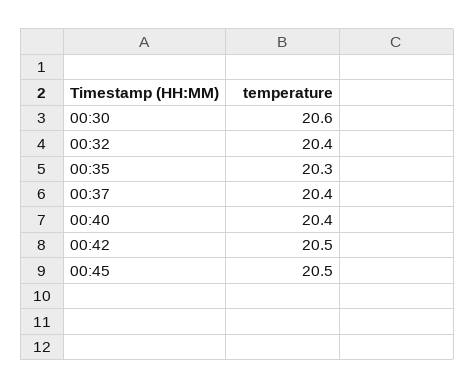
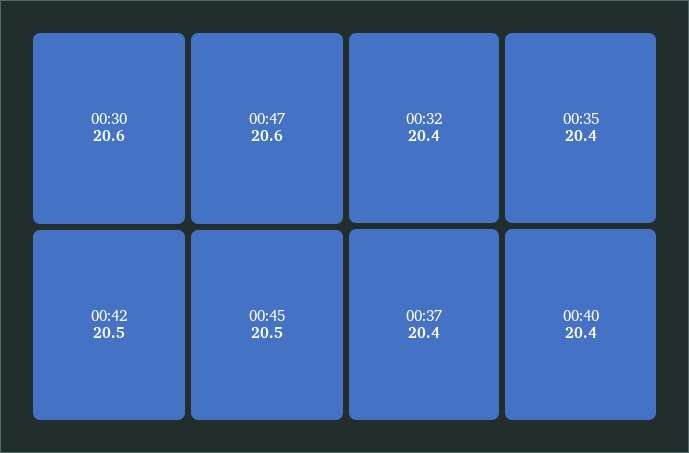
00:35: 20.3 -> 20.4
00:47: none -> 20.6

